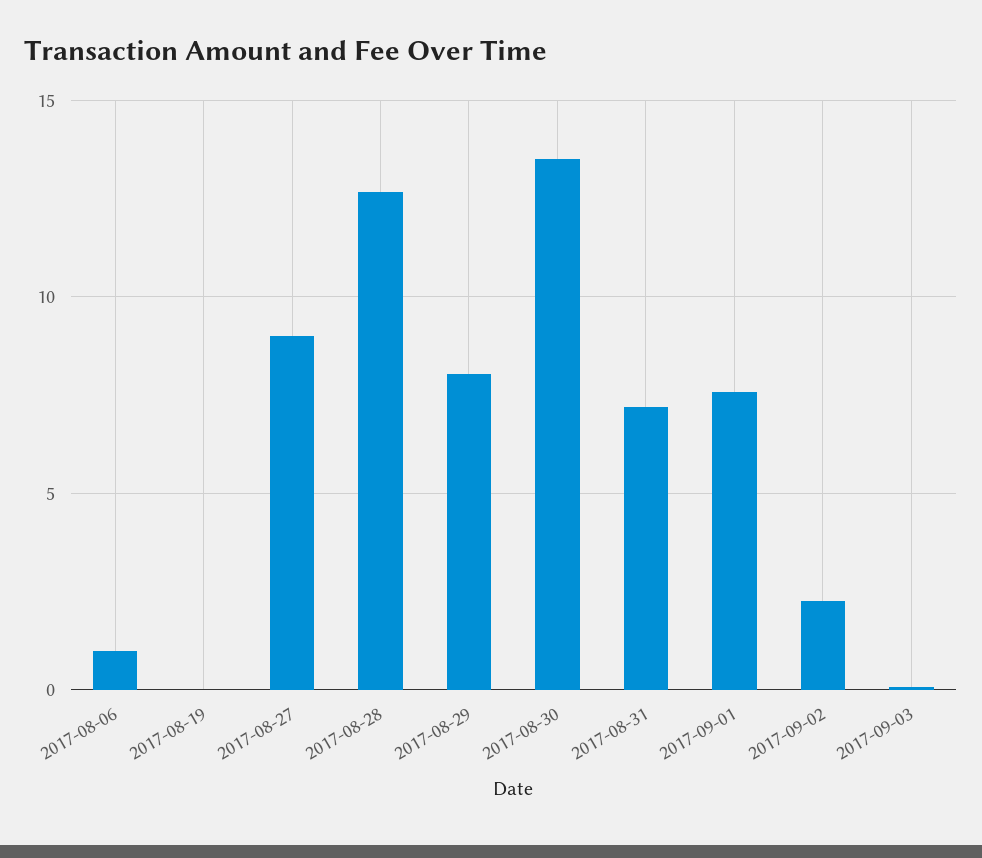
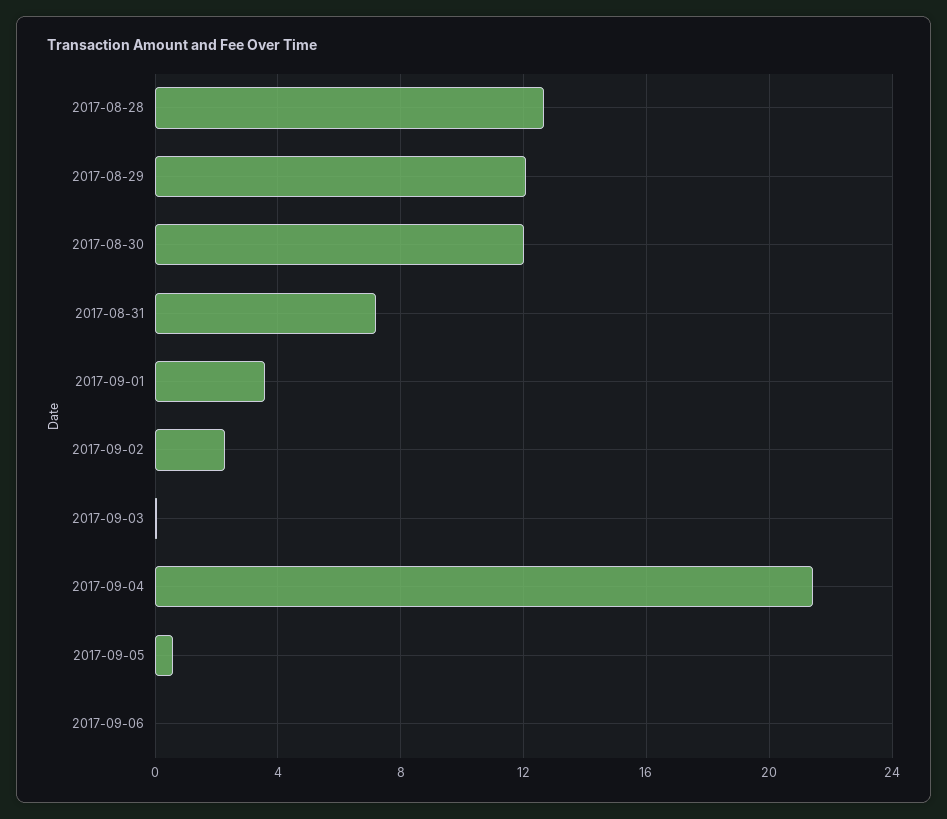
2017-08-06: 1 -> none
2017-08-19: 0 -> none
2017-08-27: 9 -> none
2017-08-29: 8 -> 12
2017-08-30: 13.5 -> 12
2017-09-01: 7.5 -> 3.5
2017-09-04: none -> 21.5
2017-09-05: none -> 0.5
2017-09-06: none -> 0

